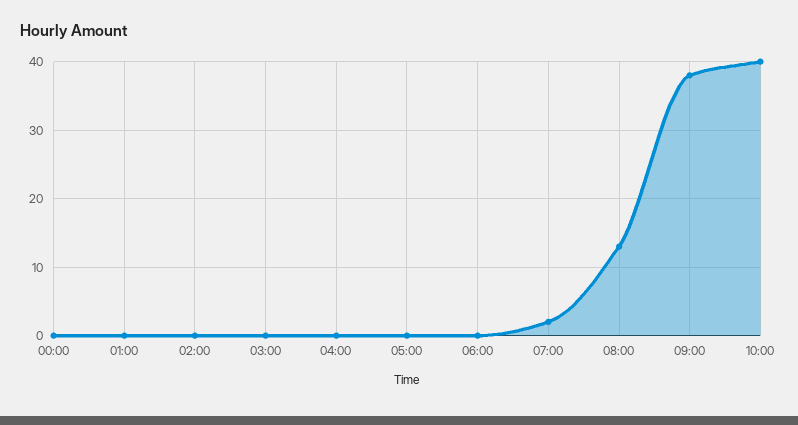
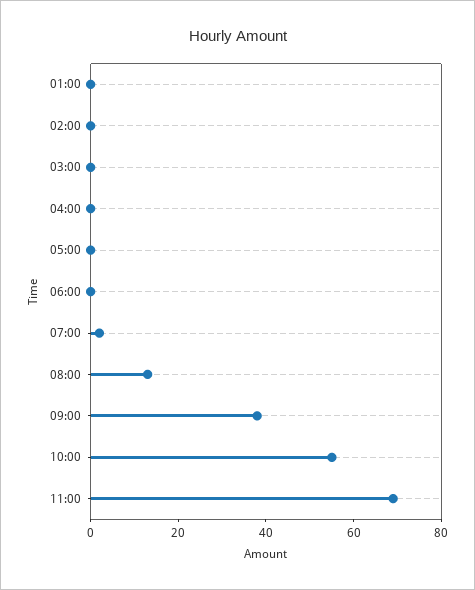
00:00: 0 -> none
10:00: 40 -> 55
11:00: none -> 70

